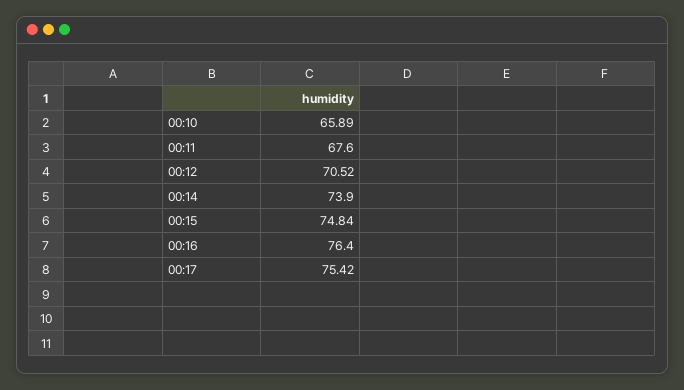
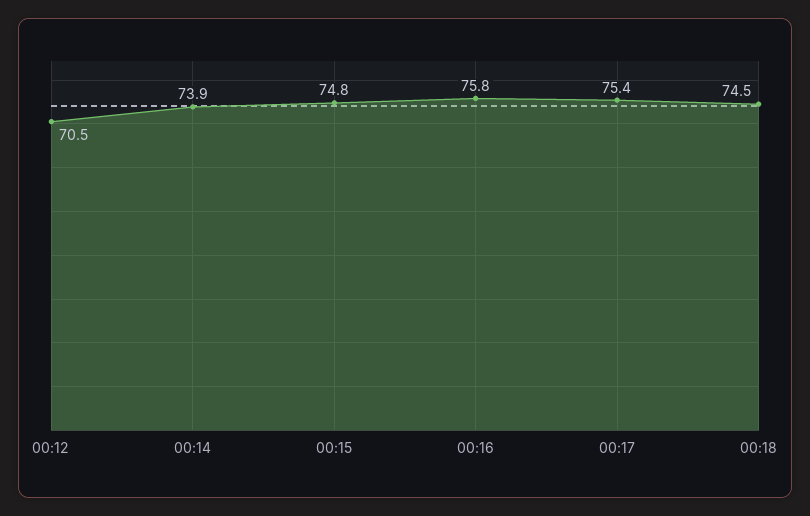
00:10: 65.89 -> none
00:11: 67.6 -> none
00:16: 76.4 -> 75.8
00:18: none -> 74.5

